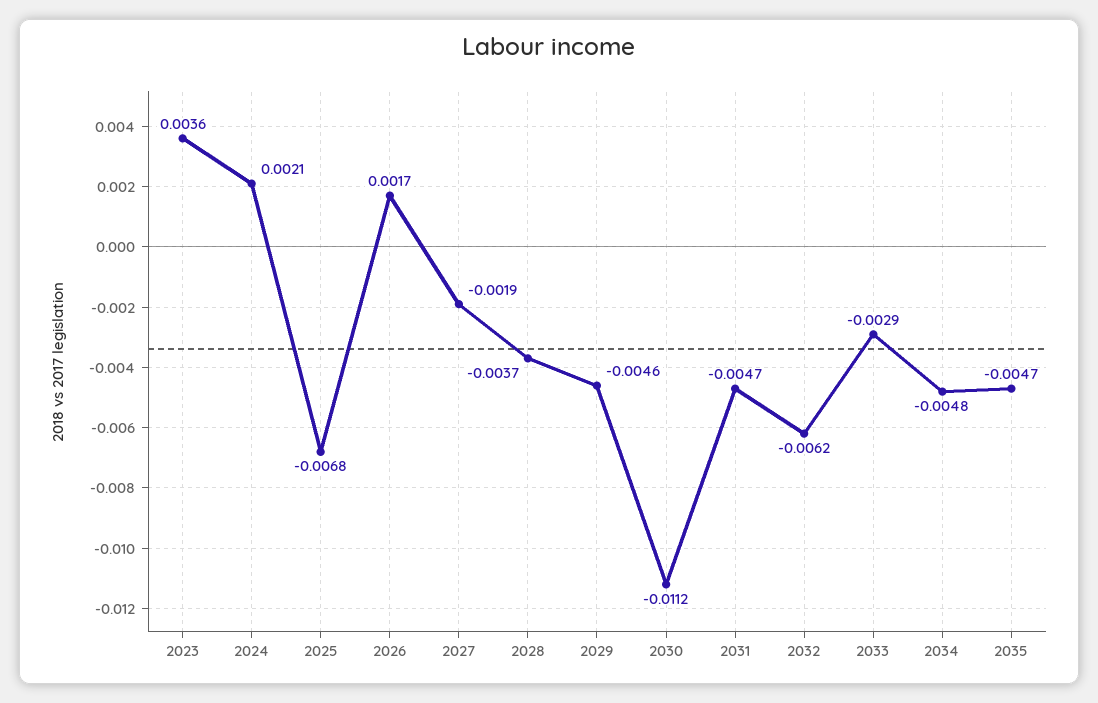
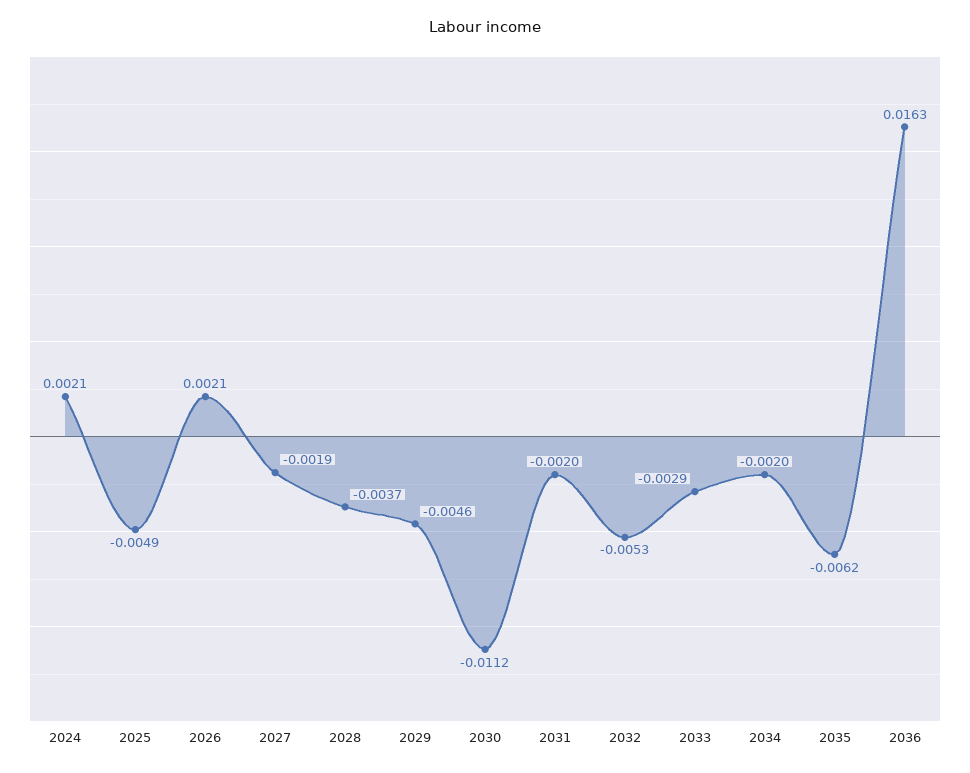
2023: 0.0036 -> none
2025: -0.0068 -> -0.0049
2026: 0.0017 -> 0.0021
2031: -0.0047 -> -0.002
2032: -0.0062 -> -0.0053
2034: -0.0048 -> -0.002
2035: -0.0047 -> -0.0062
2036: none -> 0.0163

